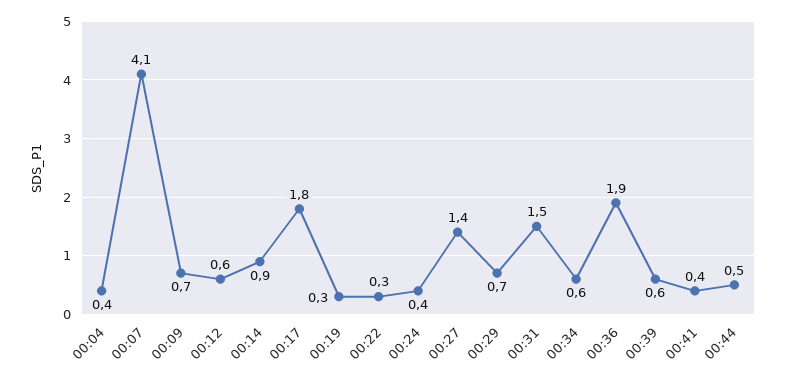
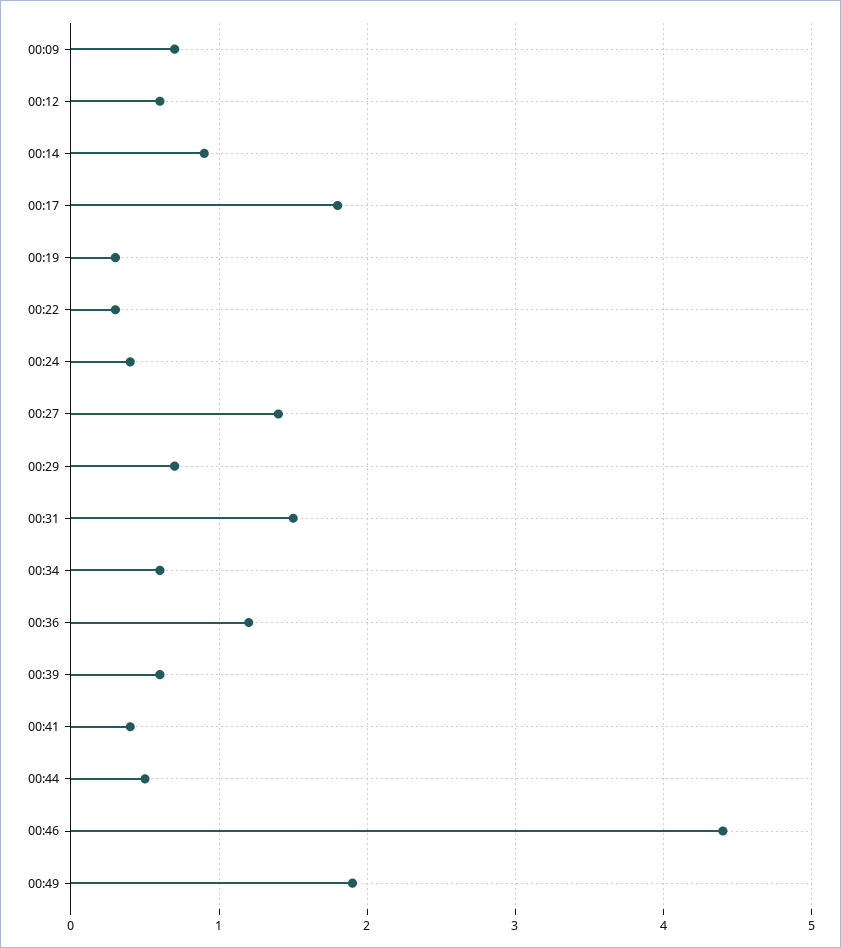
00:04: 0.4 -> none
00:07: 4.1 -> none
00:36: 1.9 -> 1.2
00:46: none -> 4.4
00:49: none -> 1.9

